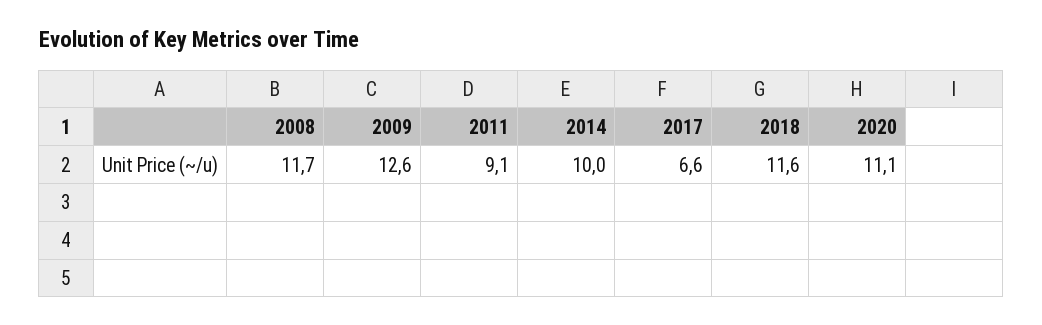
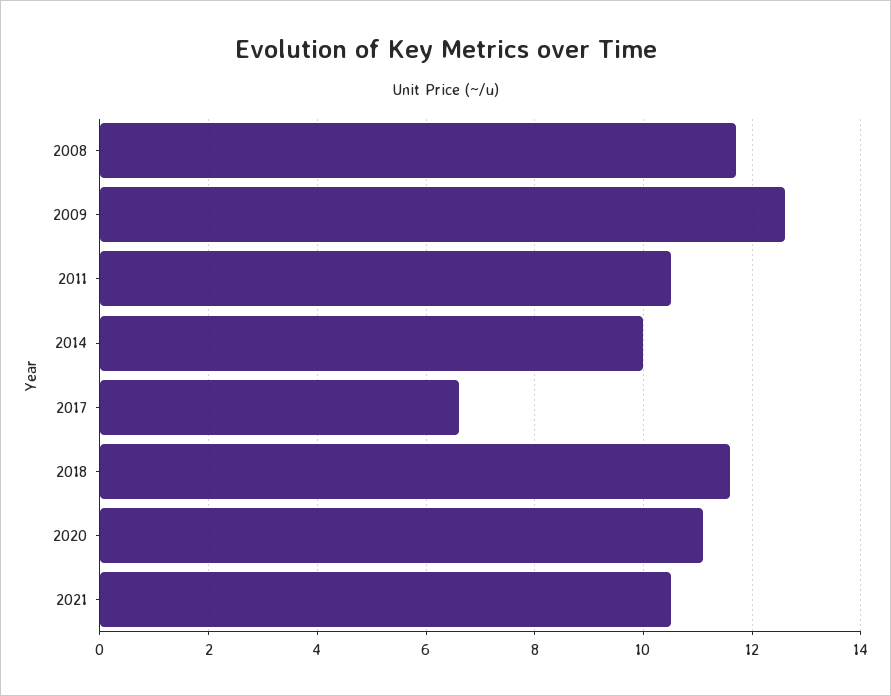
2011: 9.1 -> 10.5
2021: none -> 10.5

